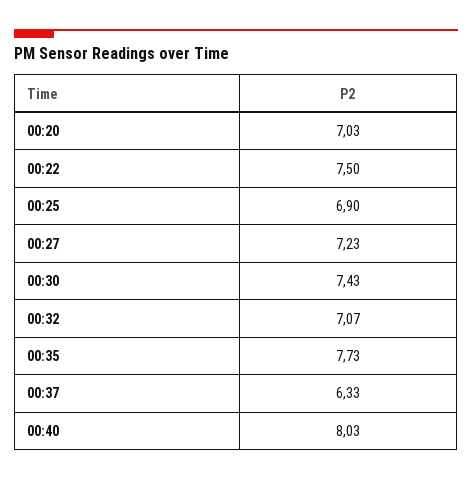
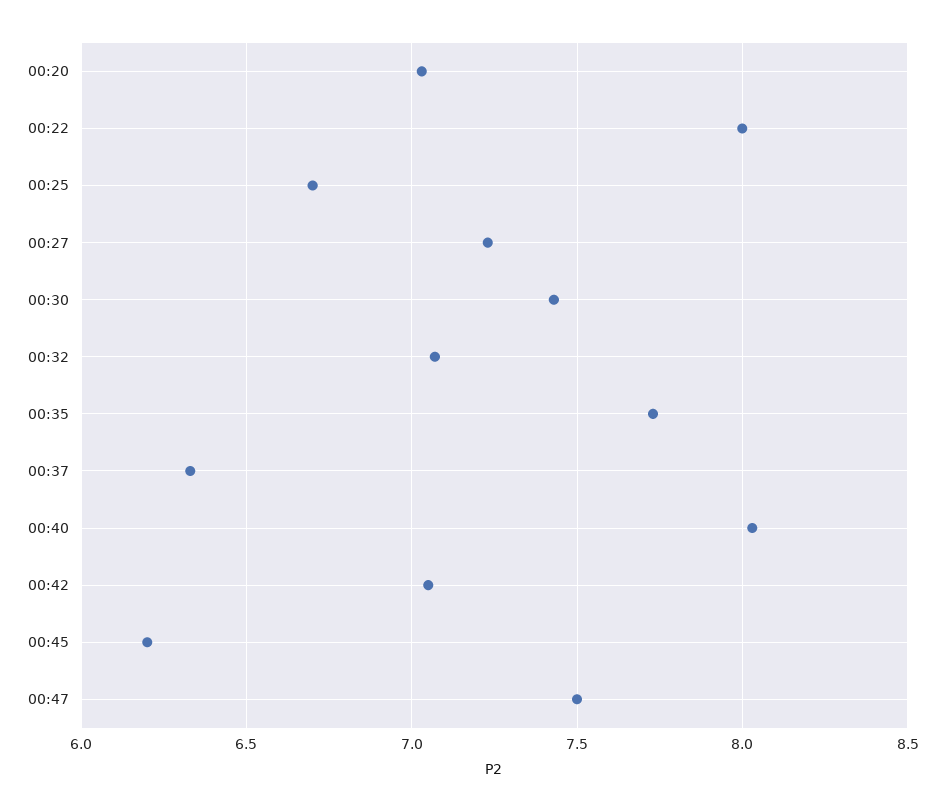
00:22: 7.5 -> 8
00:25: 6.9 -> 6.7
00:42: none -> 7.05
00:45: none -> 6.2
00:47: none -> 7.5

